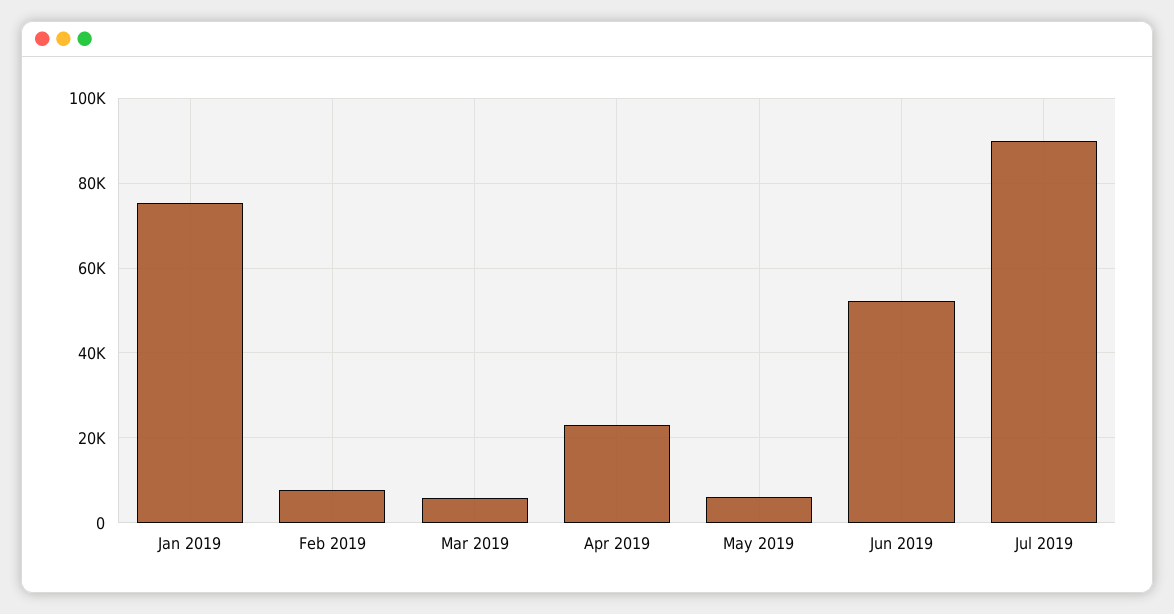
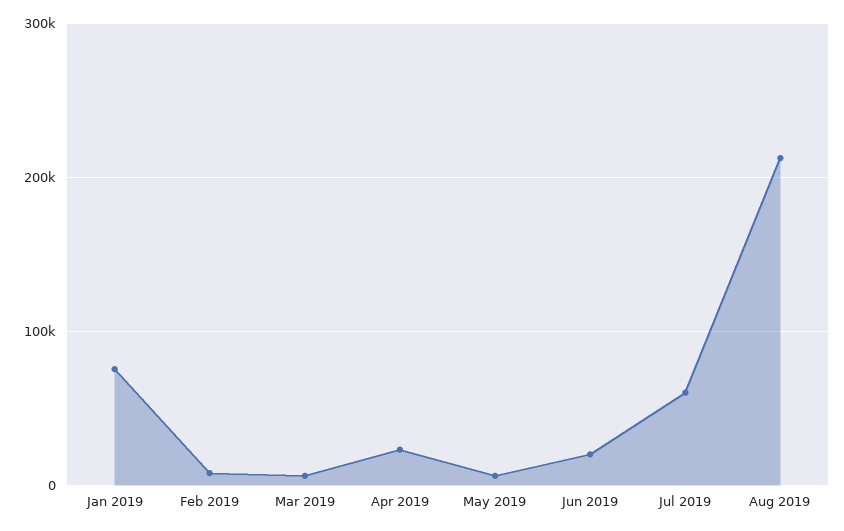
Jun 2019: 52000 -> 20000
Jul 2019: 90000 -> 60000
Aug 2019: none -> 210000

